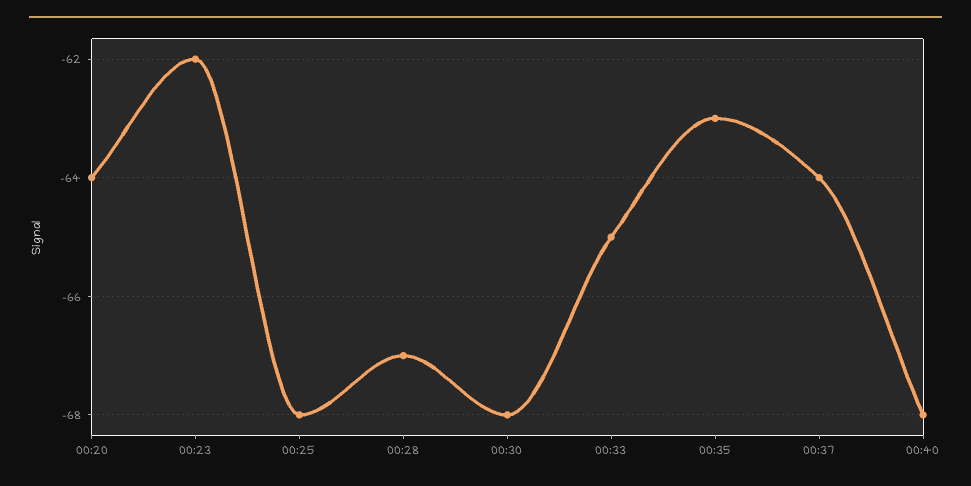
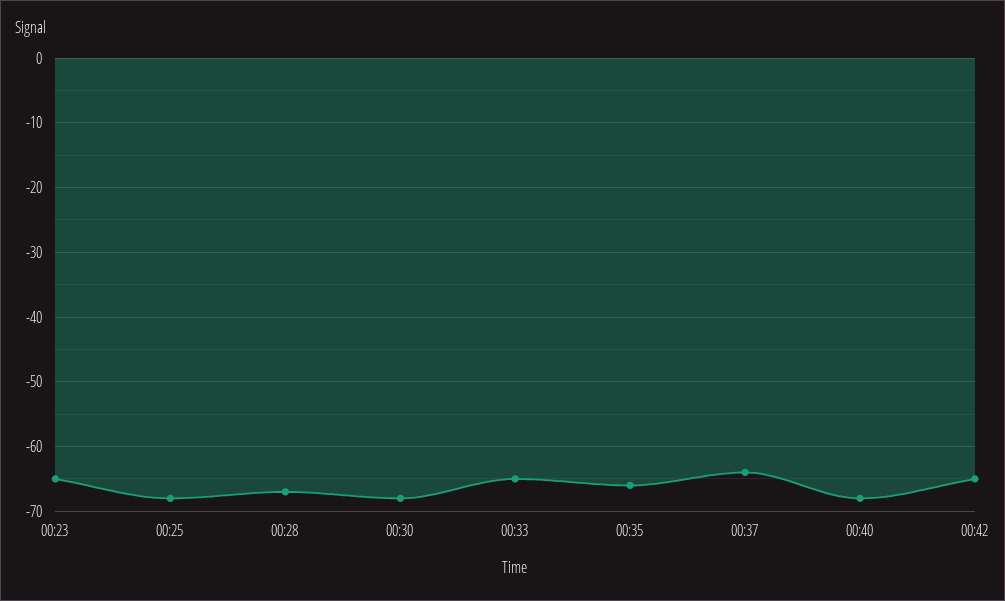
00:20: -64 -> none
00:23: -62 -> -65
00:35: -63 -> -66
00:42: none -> -65

